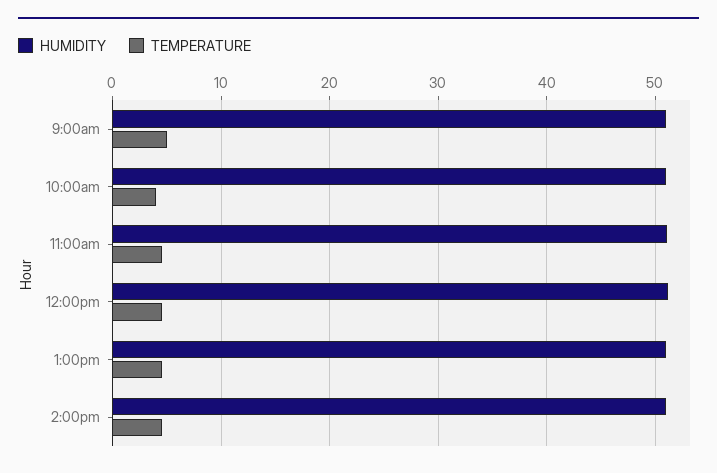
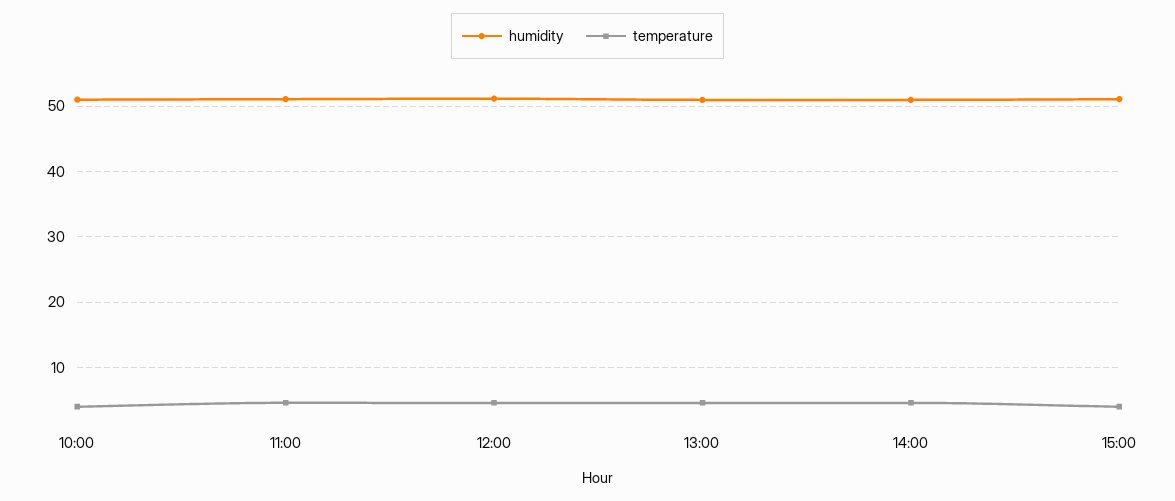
HUMIDITY, 9:00am: 51 -> none
TEMPERATURE, 9:00am: 5 -> none
HUMIDITY, 15:00: none -> 51
TEMPERATURE, 15:00: none -> 4

